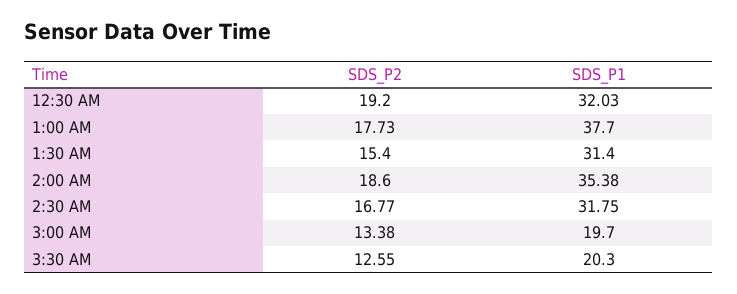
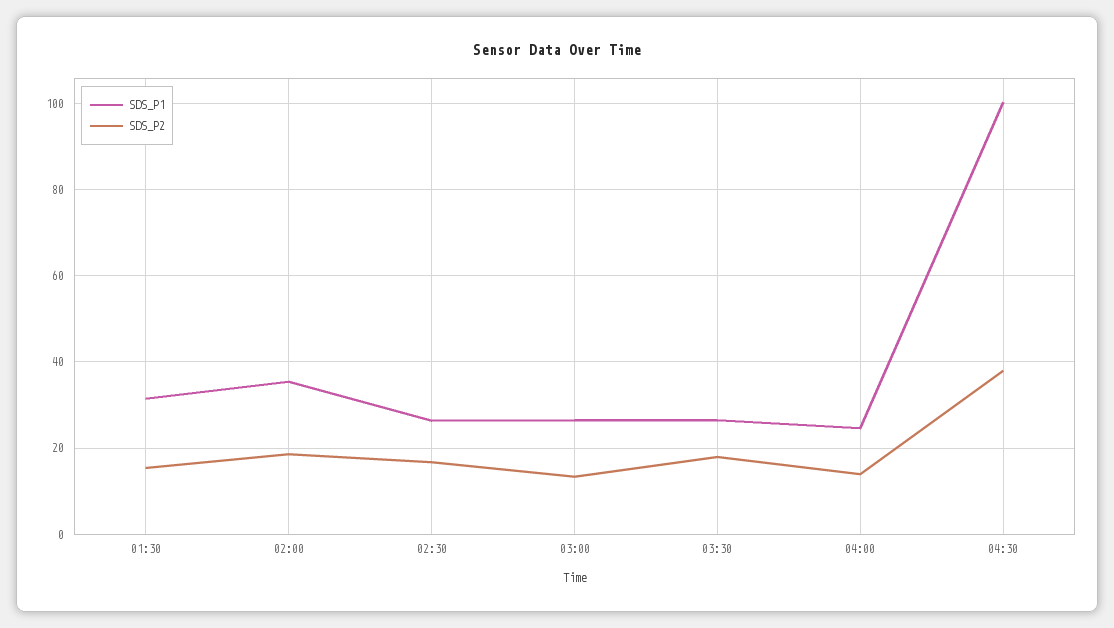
SDS_P2, 12:30 AM: 19.2 -> none
SDS_P1, 12:30 AM: 32.03 -> none
SDS_P2, 1:00 AM: 17.73 -> none
SDS_P1, 1:00 AM: 37.7 -> none
SDS_P1, 2:30 AM: 31.75 -> 26
SDS_P1, 3:00 AM: 19.7 -> 26
SDS_P2, 3:30 AM: 12.55 -> 18
SDS_P1, 3:30 AM: 20.3 -> 26
SDS_P1, 04:00: none -> 24
SDS_P2, 04:00: none -> 14
SDS_P1, 04:30: none -> 100
SDS_P2, 04:30: none -> 38

